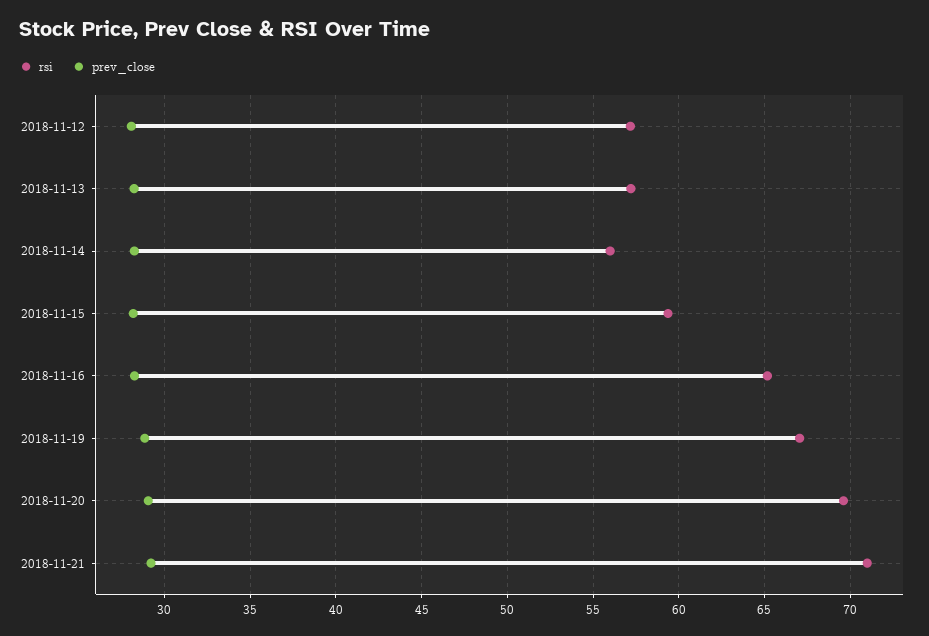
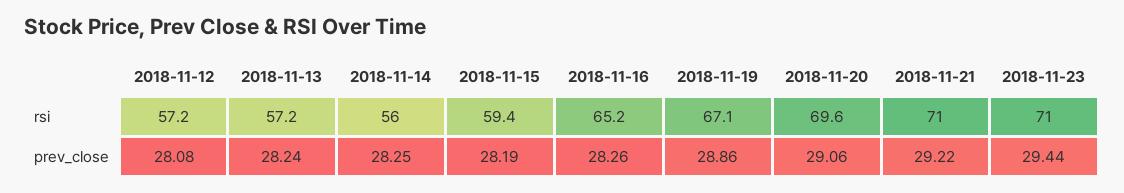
rsi, 2018-11-23: none -> 71
prev_close, 2018-11-23: none -> 29.44

